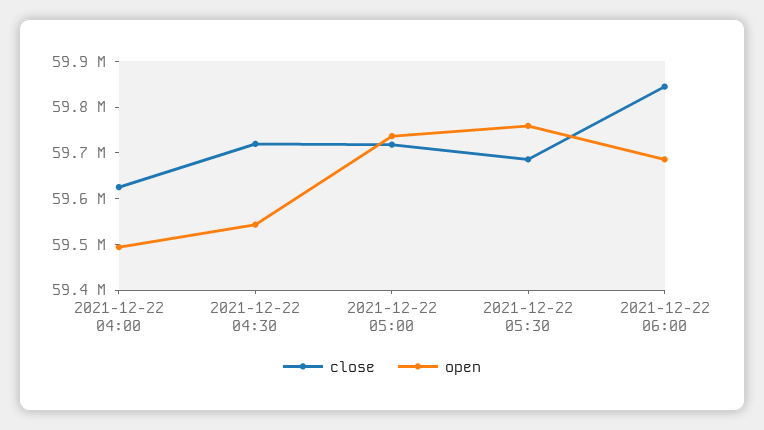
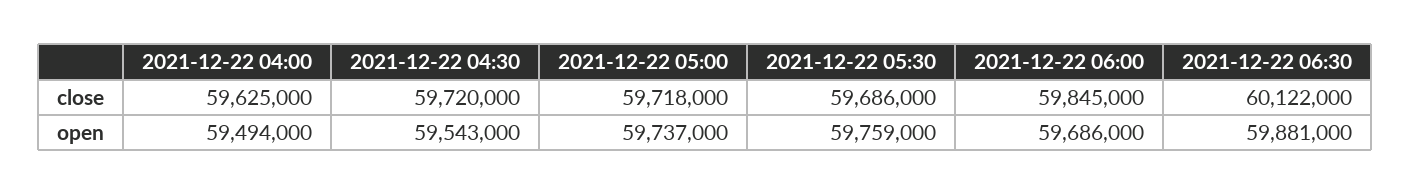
close, 2021-12-22 06:30: none -> 60122000
open, 2021-12-22 06:30: none -> 59881000

